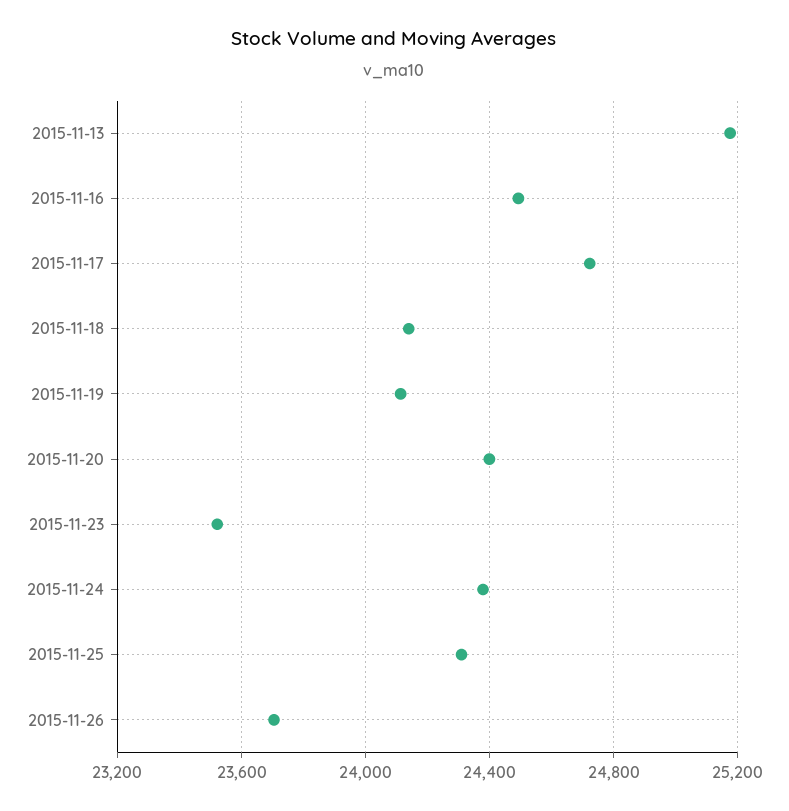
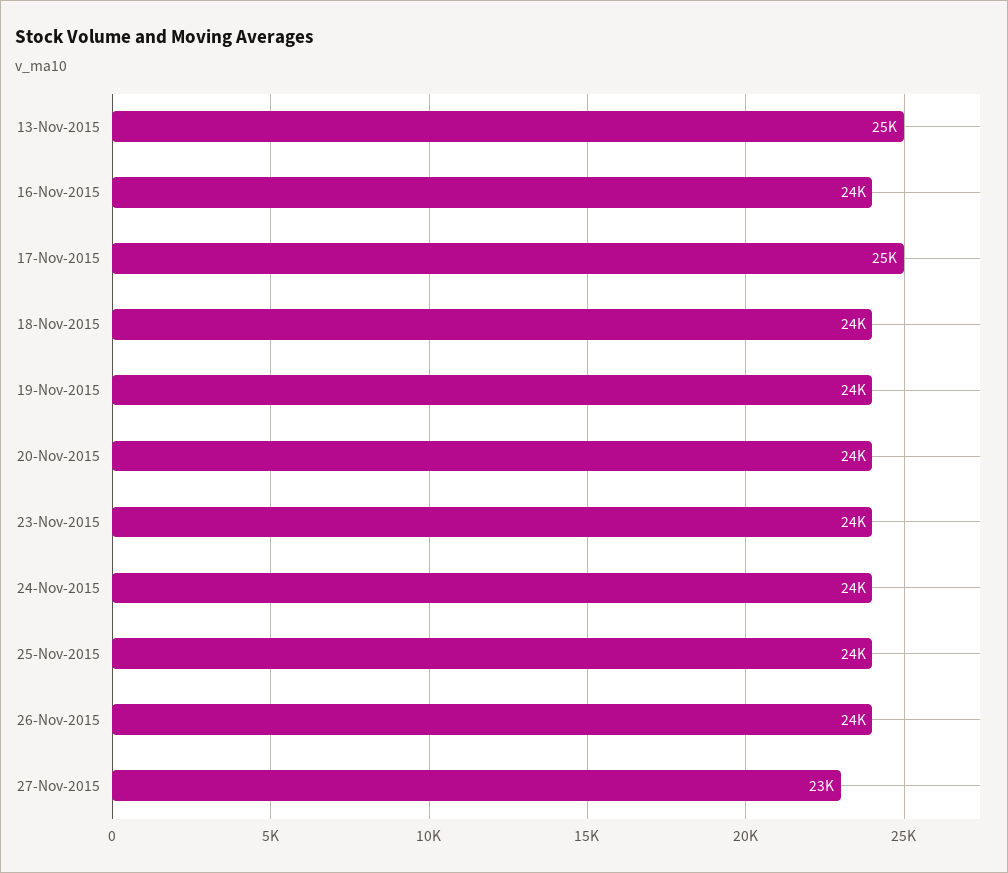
27-Nov-2015: none -> 23000

